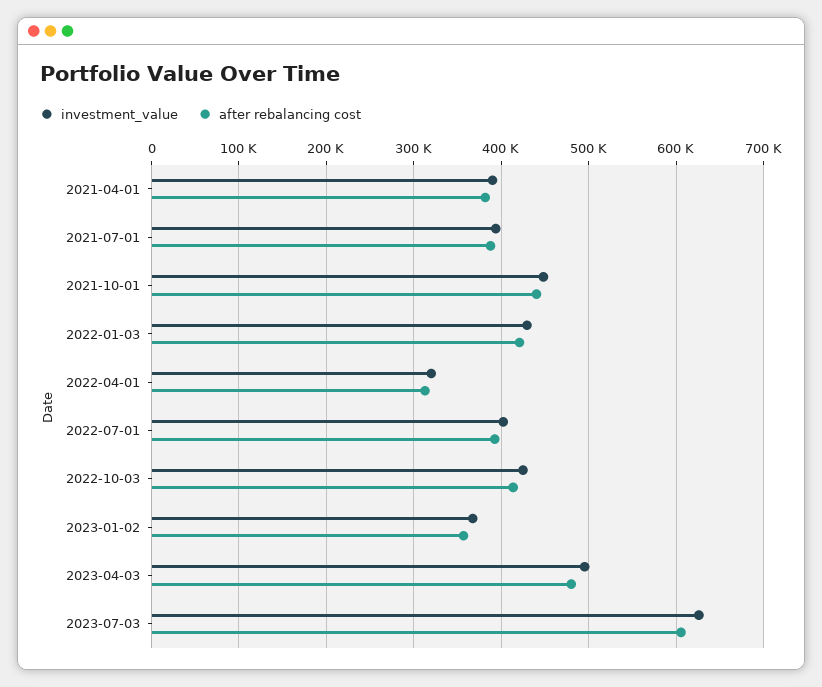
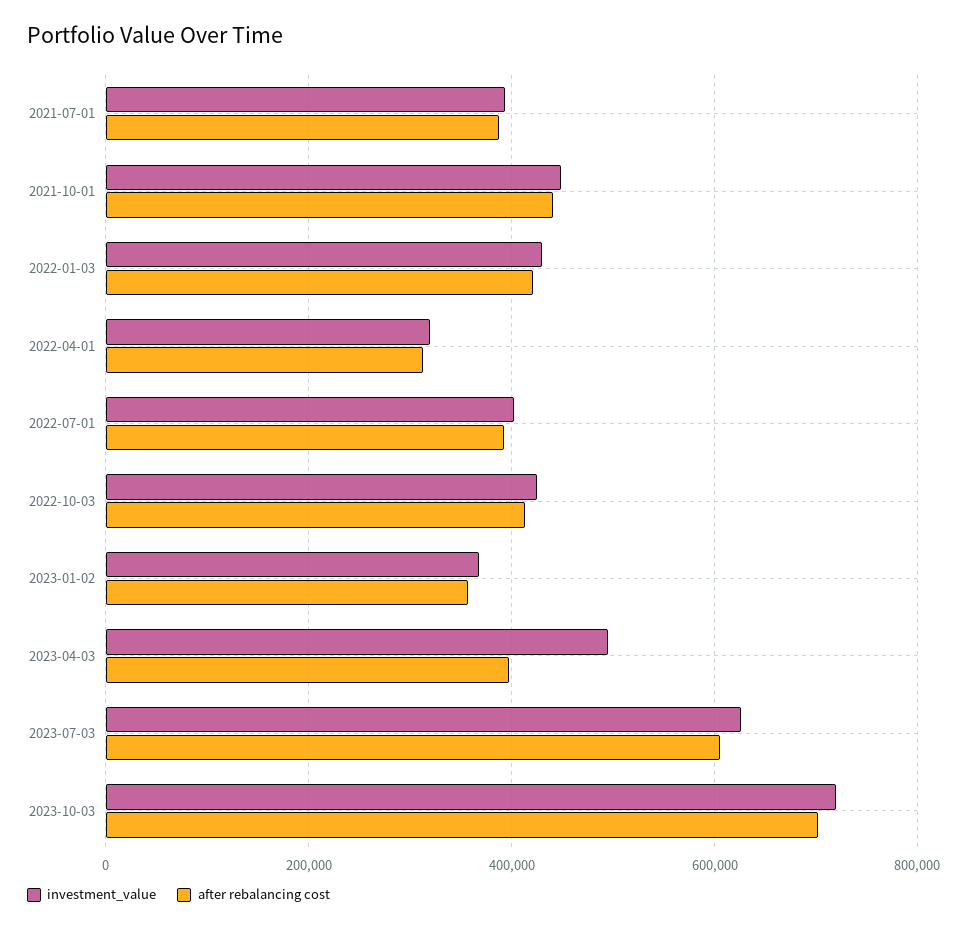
investment_value, 2021-04-01: 390000 -> none
after rebalancing cost, 2021-04-01: 380000 -> none
after rebalancing cost, 2023-04-03: 480000 -> 400000
investment_value, 2023-10-03: none -> 720000
after rebalancing cost, 2023-10-03: none -> 700000

